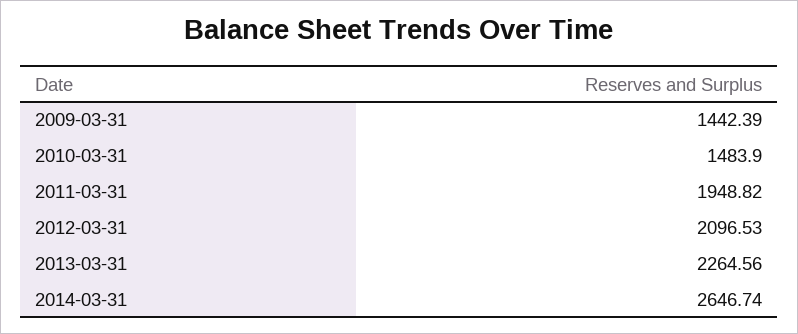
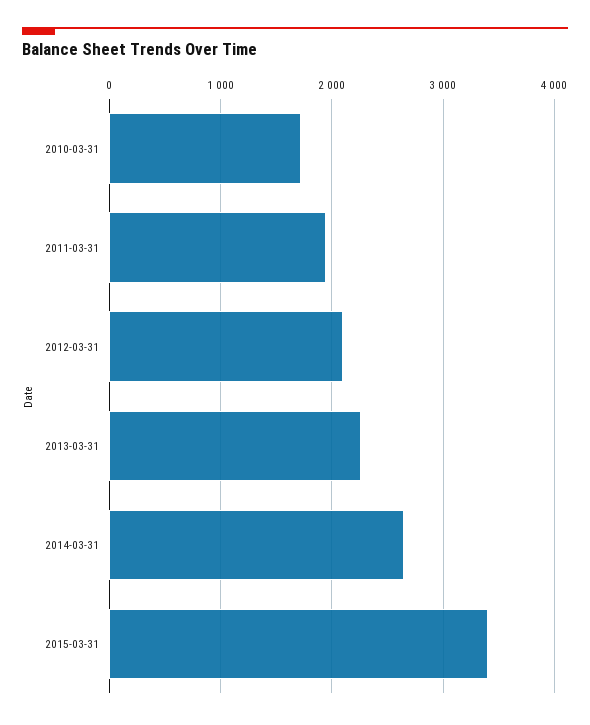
2009-03-31: 1442.39 -> none
2010-03-31: 1483.9 -> 1700
2015-03-31: none -> 3400

